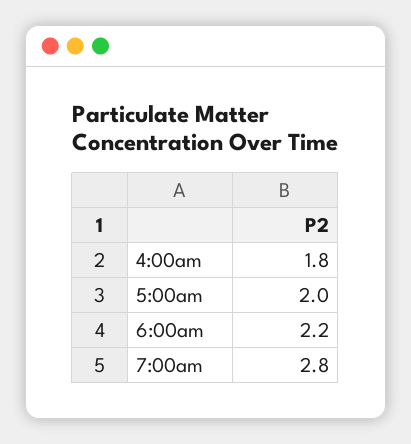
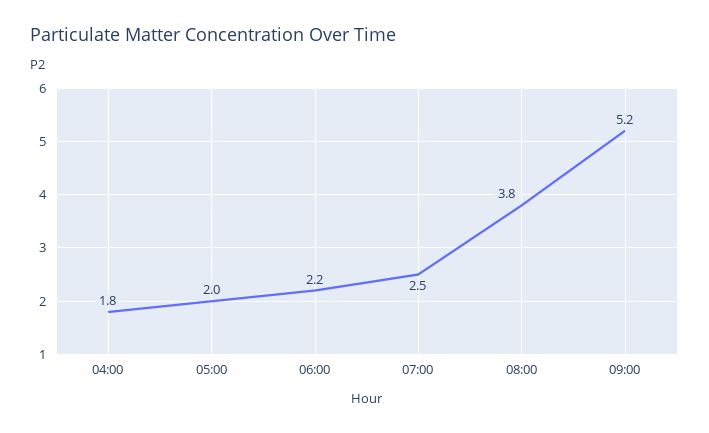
7:00am: 2.8 -> 2.5
08:00: none -> 3.8
09:00: none -> 5.2

